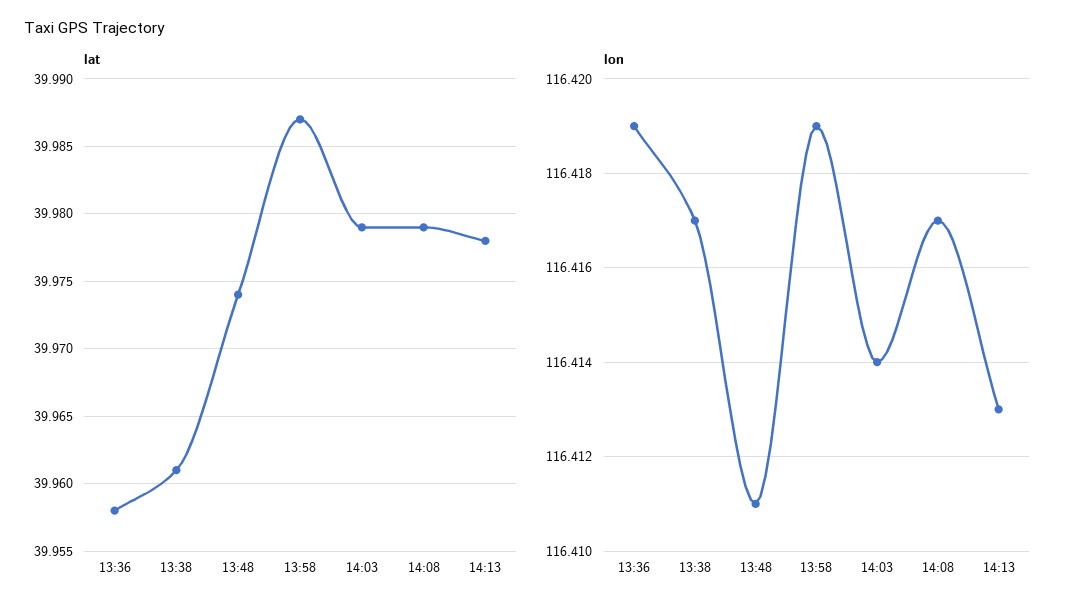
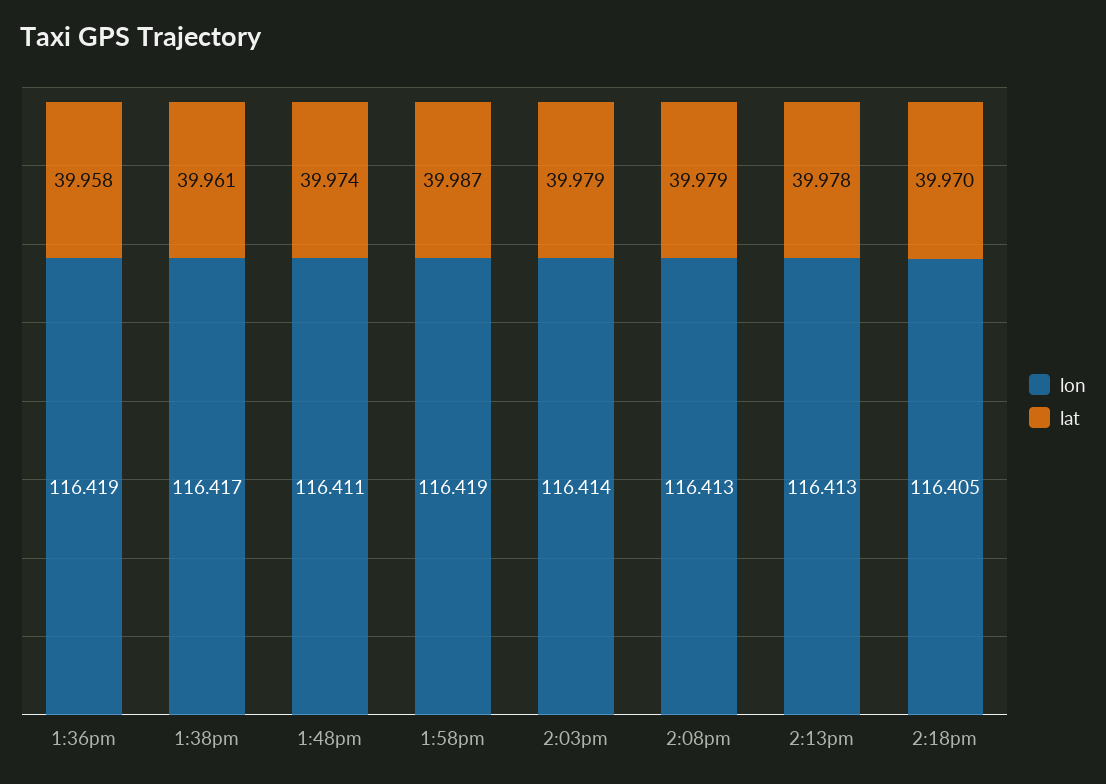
lon, 14:08: 116.417 -> 116.413
lon, 2:18pm: none -> 116.405
lat, 2:18pm: none -> 39.97

